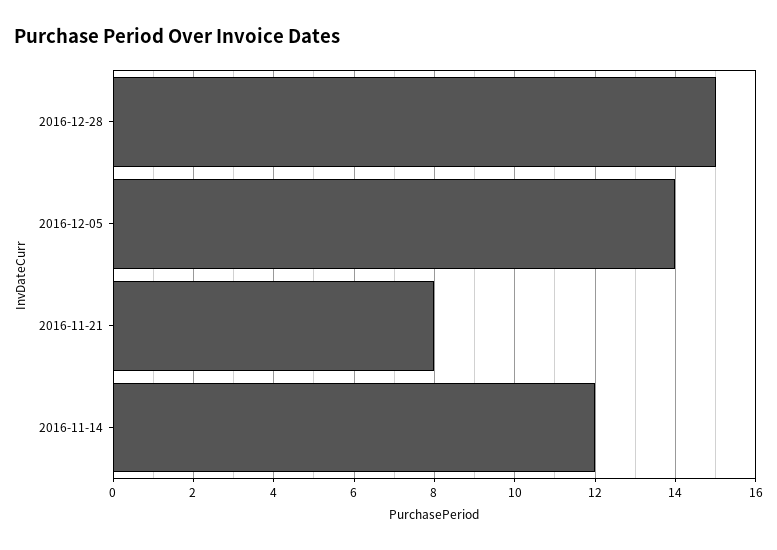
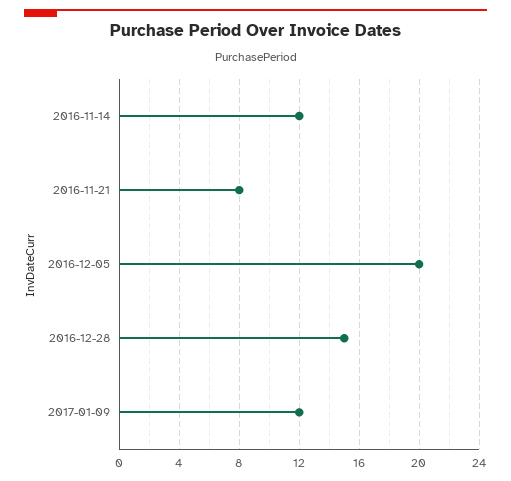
2016-12-05: 14 -> 20
2017-01-09: none -> 12

